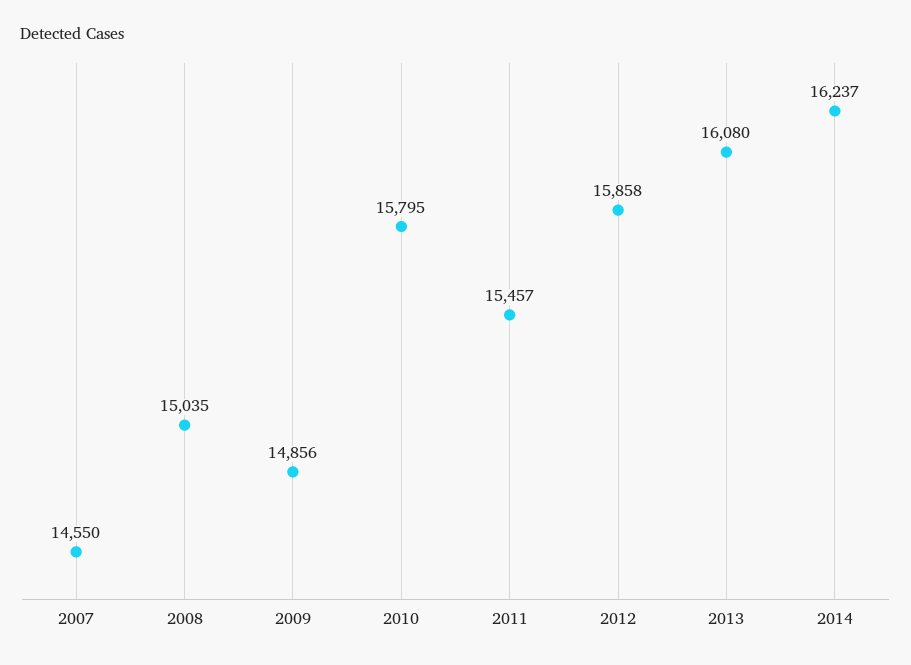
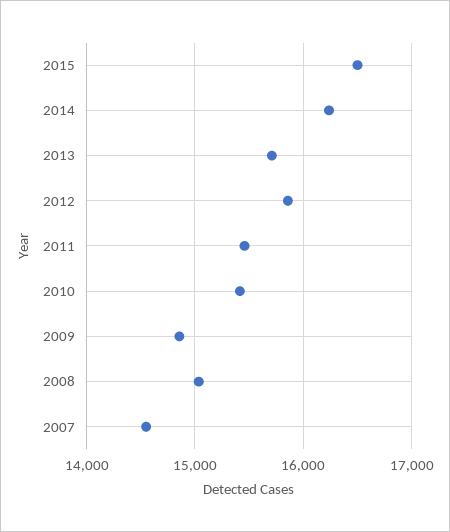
2010: 15795 -> 15400
2013: 16080 -> 15700
2015: none -> 16500

